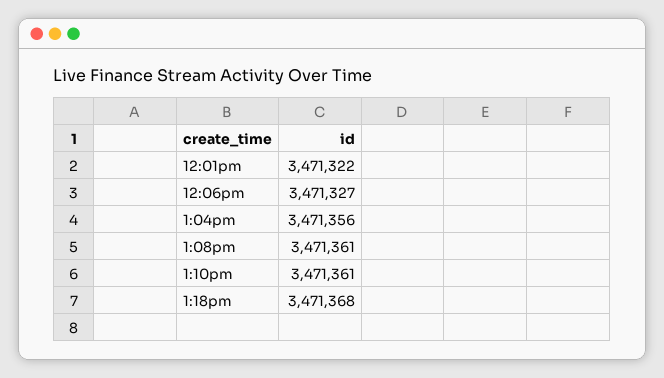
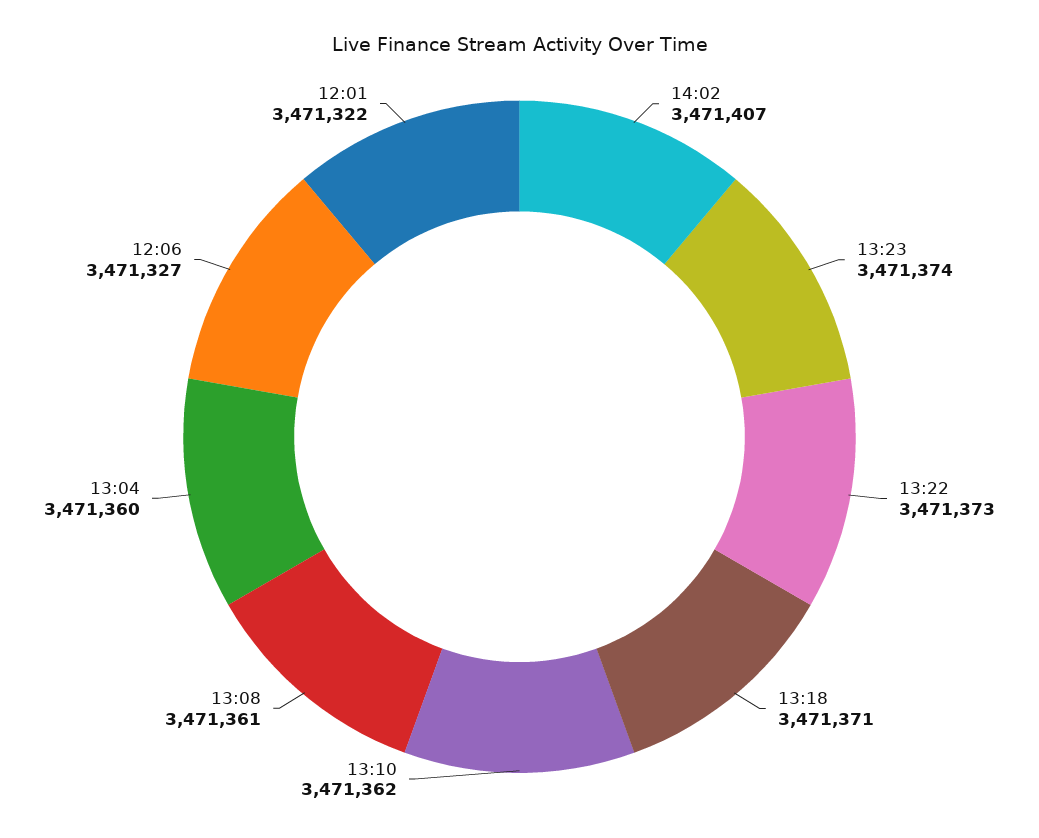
1:04pm: 3471356 -> 3471360
1:10pm: 3471361 -> 3471362
1:18pm: 3471368 -> 3471371
14:02: none -> 3471407
13:23: none -> 3471374
13:22: none -> 3471373

